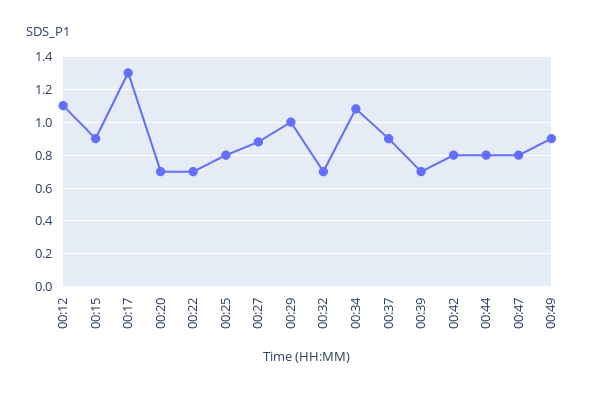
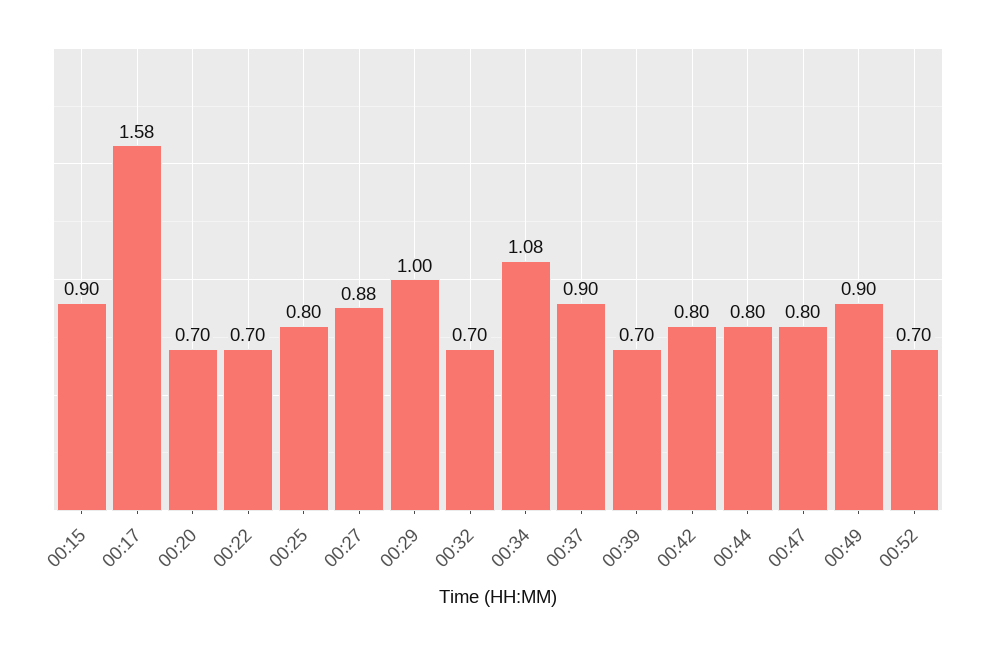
00:12: 1.1 -> none
00:17: 1.3 -> 1.58
00:52: none -> 0.7

